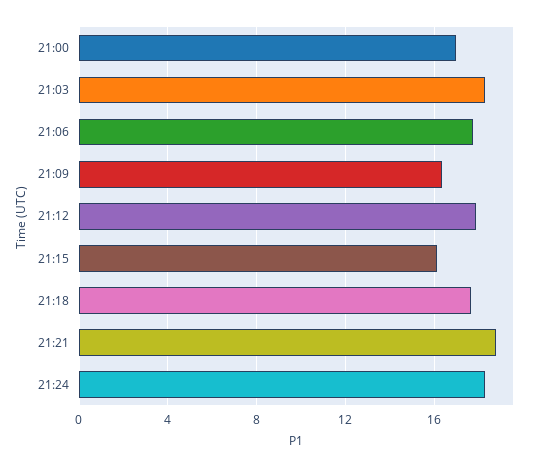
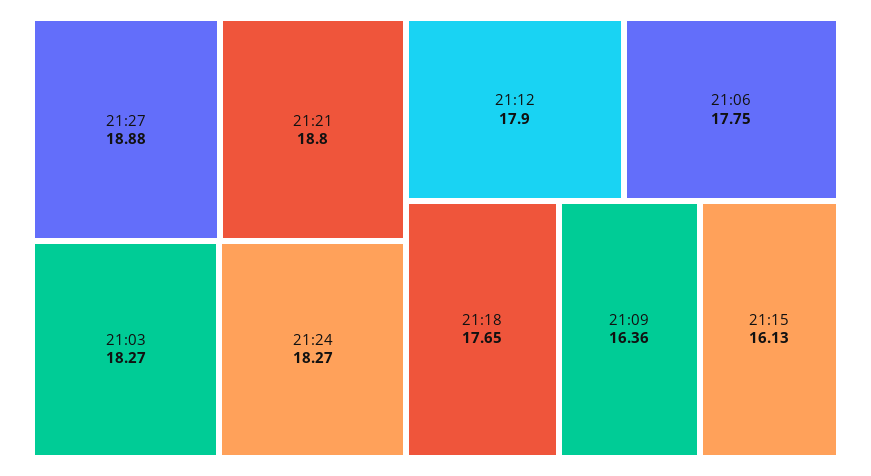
21:00: 17 -> none
21:27: none -> 18.88

